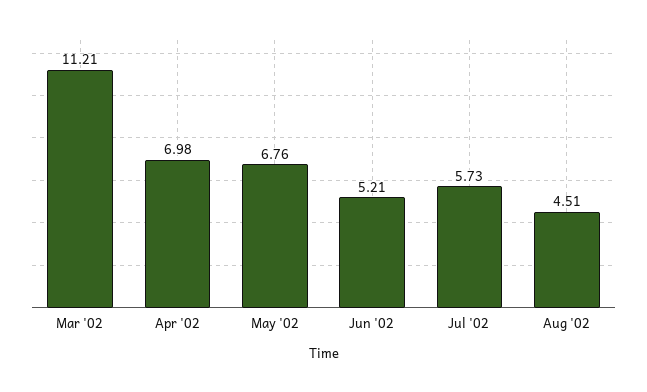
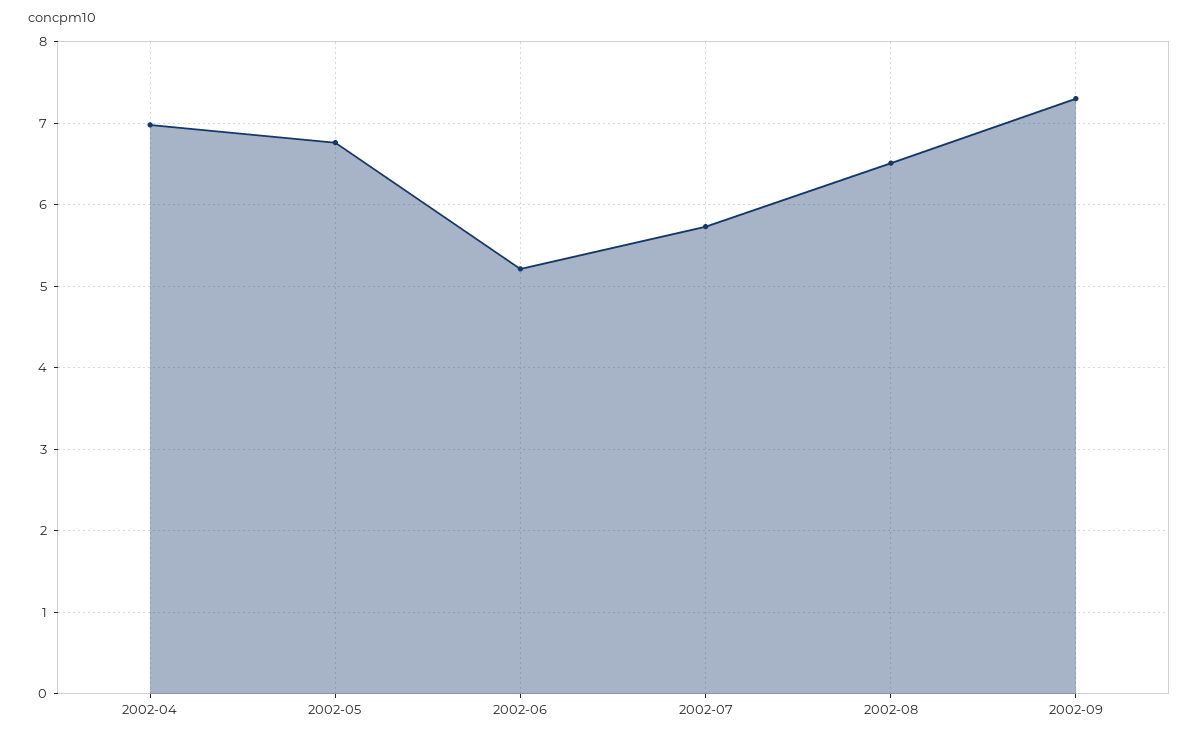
Mar '02: 11.21 -> none
Aug '02: 4.51 -> 6.5
2002-09: none -> 7.3

